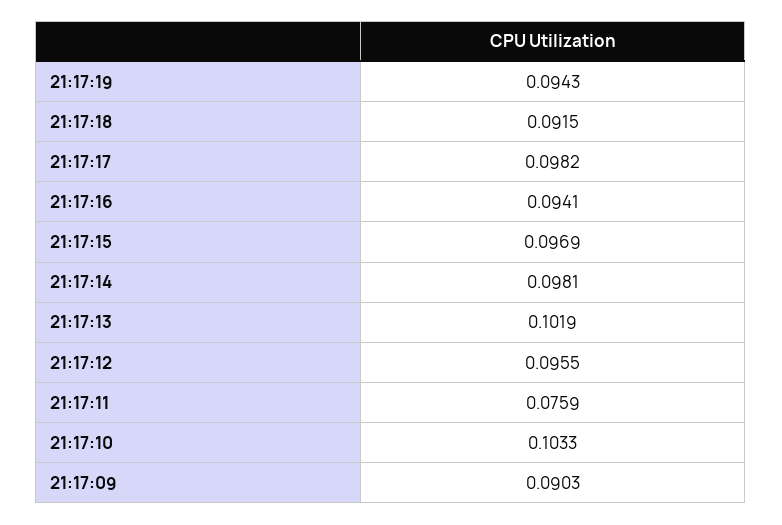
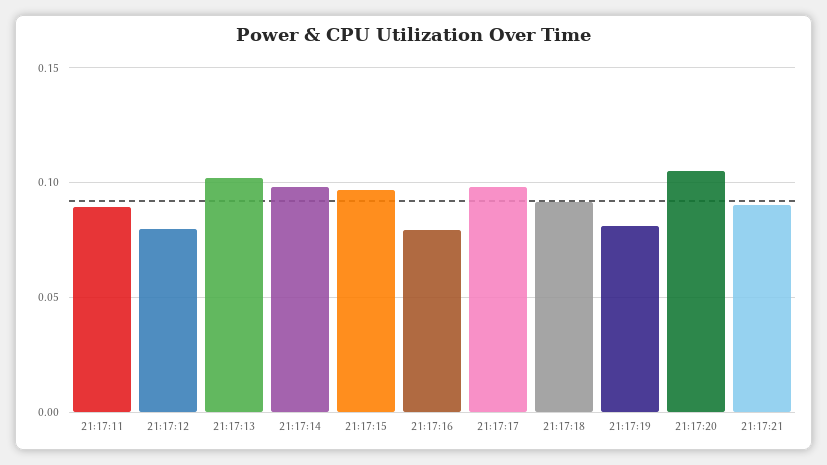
21:17:19: 0.0943 -> 0.08
21:17:16: 0.0941 -> 0.08
21:17:12: 0.0955 -> 0.08
21:17:11: 0.0759 -> 0.09
21:17:10: 0.1033 -> none
21:17:09: 0.0903 -> none
21:17:20: none -> 0.105
21:17:21: none -> 0.09

